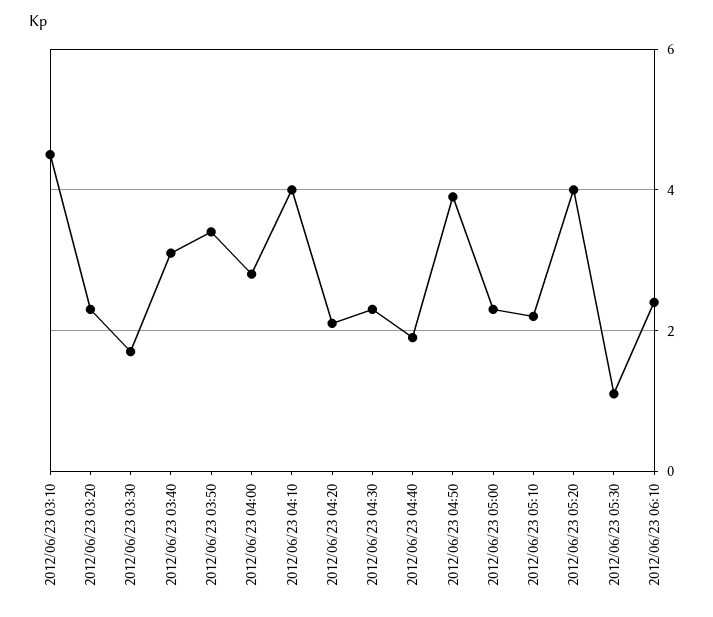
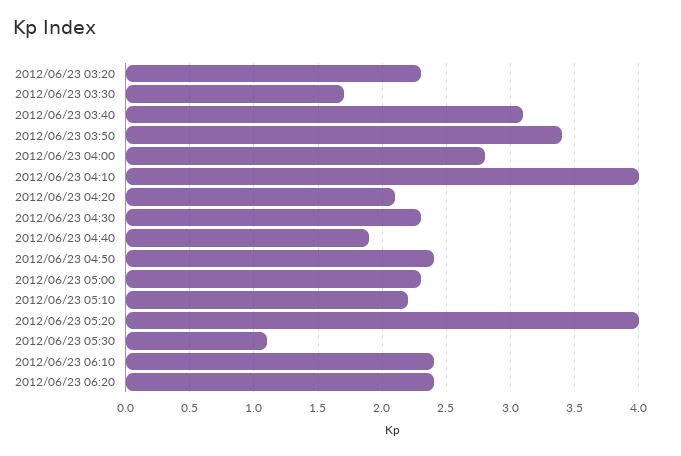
2012/06/23 03:10: 4.5 -> none
2012/06/23 04:50: 4 -> 2.4
2012/06/23 06:20: none -> 2.4

